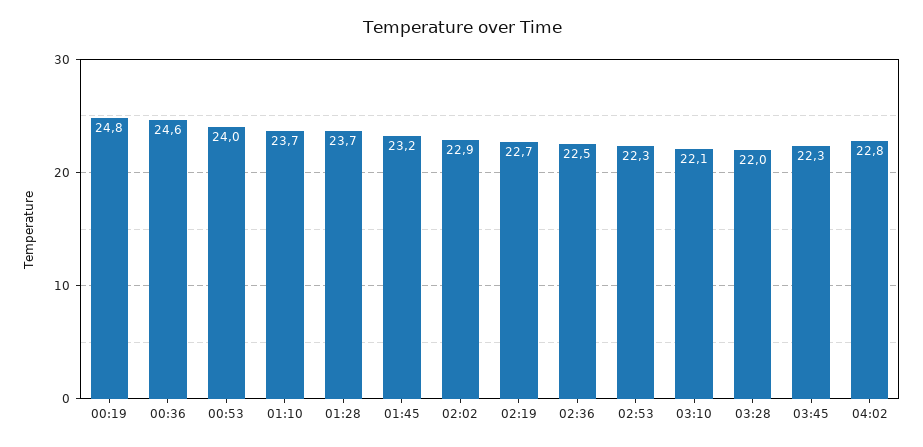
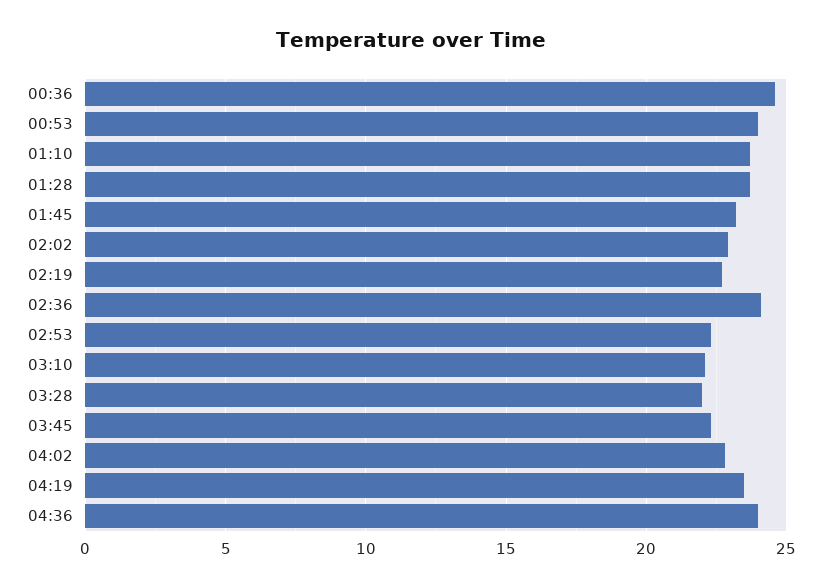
00:19: 24.8 -> none
02:36: 22.5 -> 24
04:19: none -> 23.5
04:36: none -> 24

